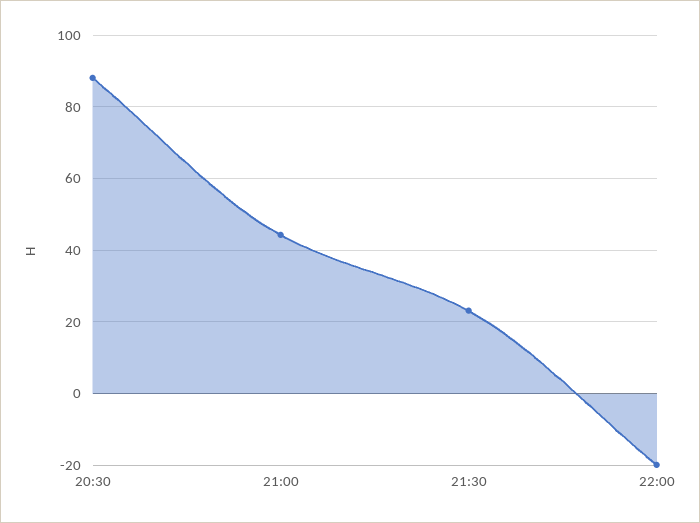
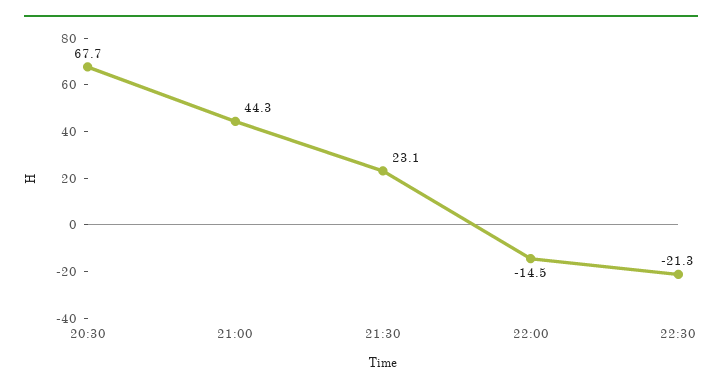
20:30: 88 -> 67.7
22:00: -20 -> -14.5
22:30: none -> -21.3

